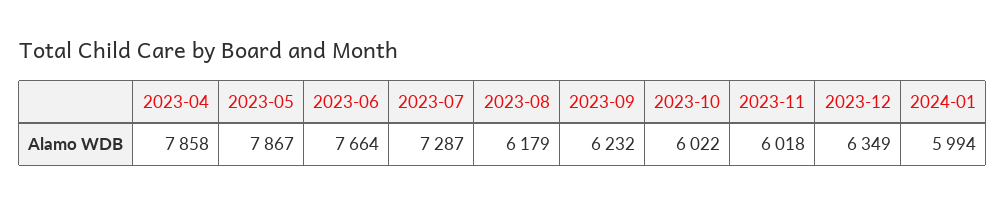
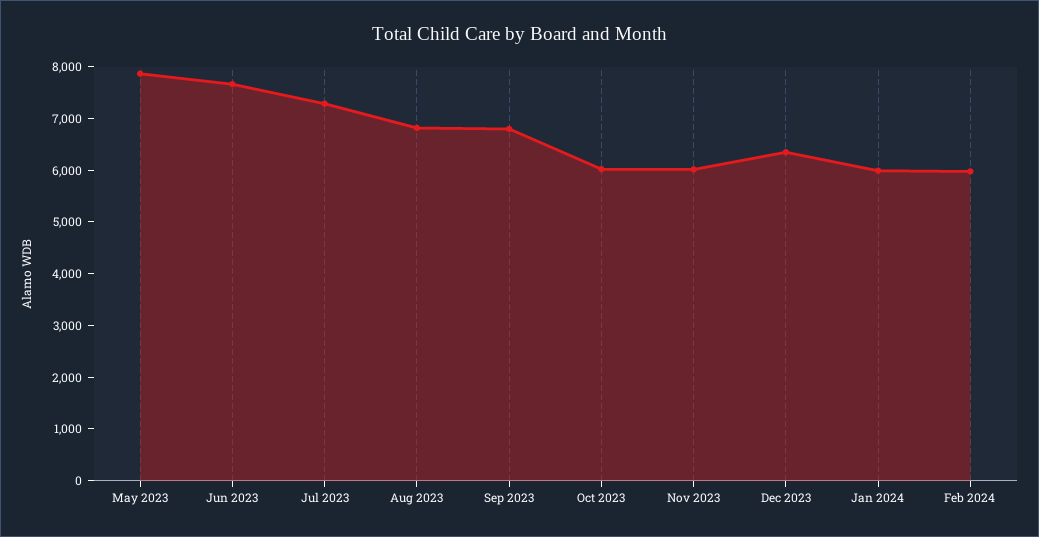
2023-04: 7858 -> none
2023-08: 6179 -> 6800
2023-09: 6232 -> 6800
Feb 2024: none -> 6000

